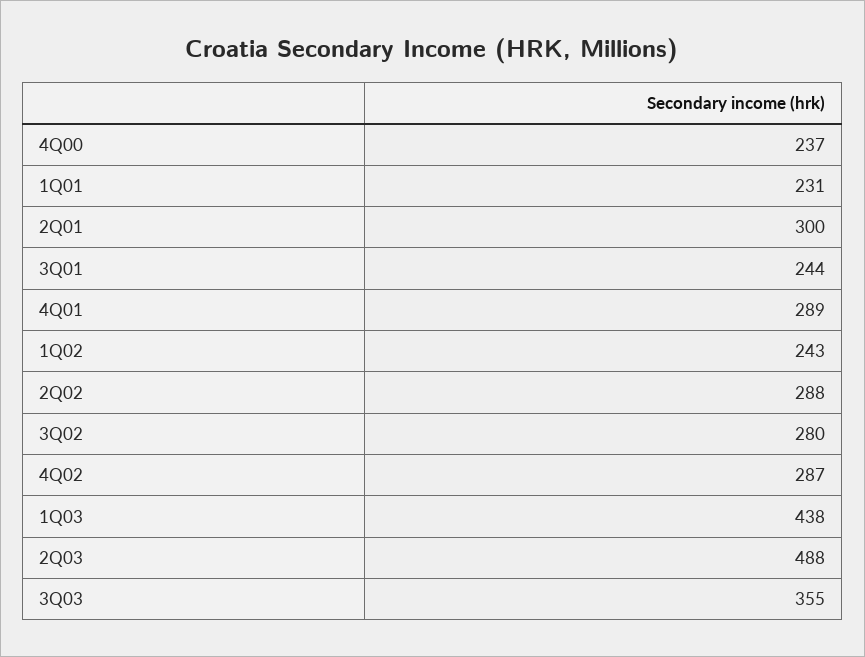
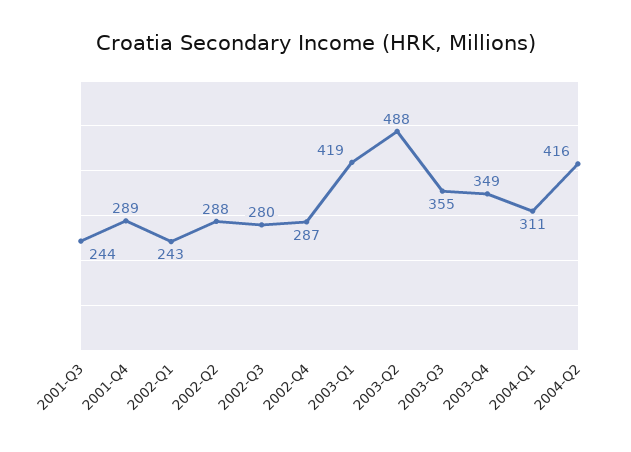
4Q00: 237 -> none
1Q01: 231 -> none
2Q01: 300 -> none
1Q03: 438 -> 419
2003-Q4: none -> 349
2004-Q1: none -> 311
2004-Q2: none -> 416

